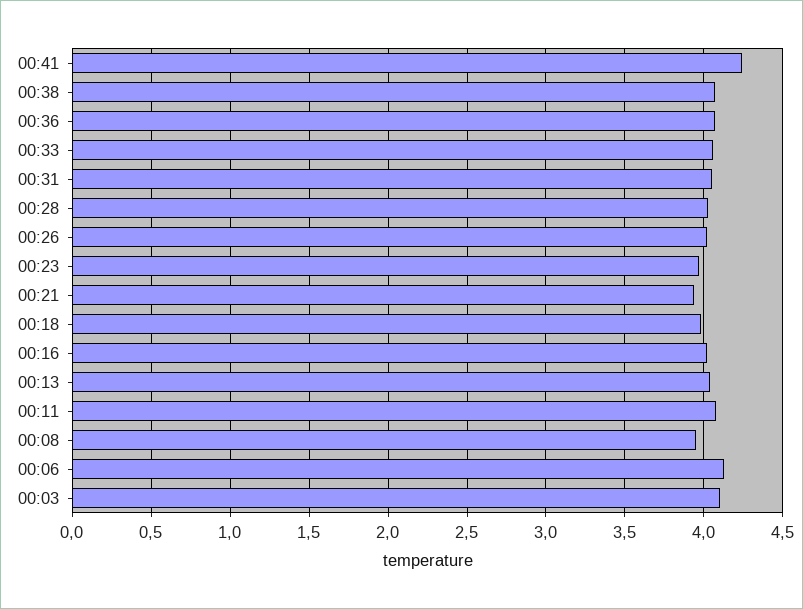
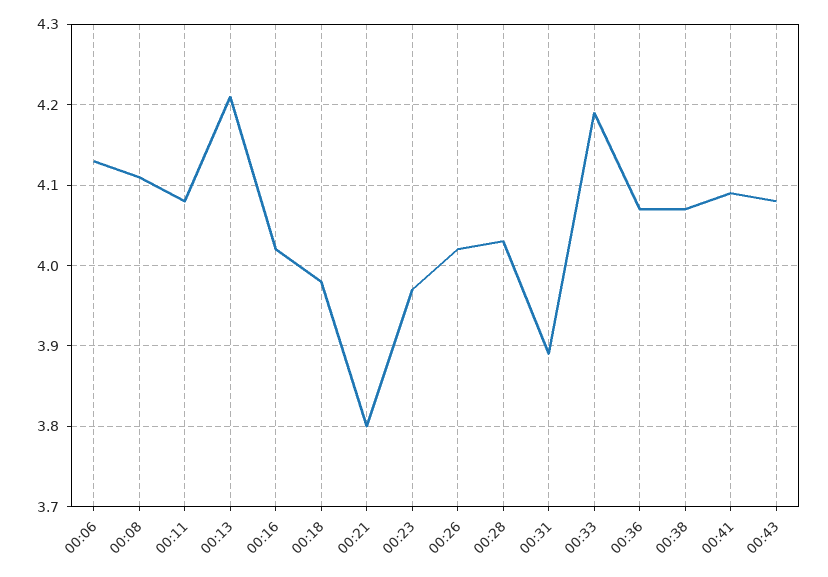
00:41: 4.25 -> 4.09
00:33: 4.05 -> 4.19
00:31: 4.05 -> 3.89
00:21: 3.95 -> 3.8
00:13: 4.05 -> 4.21
00:08: 3.95 -> 4.11
00:03: 4.1 -> none
00:43: none -> 4.08

